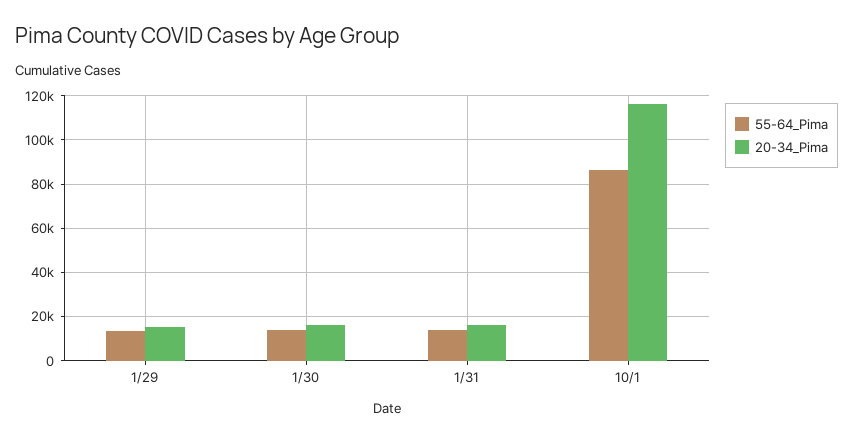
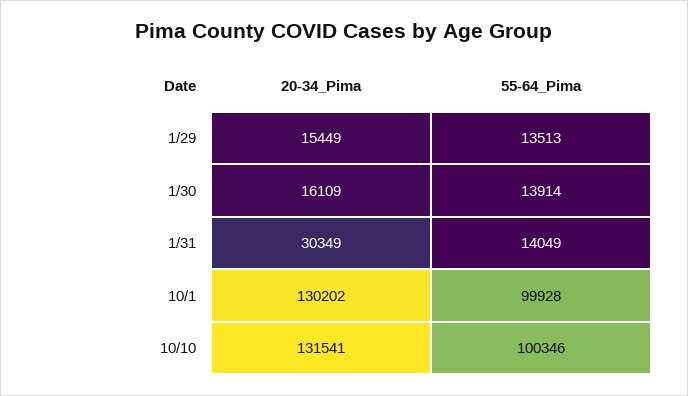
20-34_Pima, 1/31: 15000 -> 30349
55-64_Pima, 10/1: 85000 -> 99928
20-34_Pima, 10/1: 115000 -> 130202
20-34_Pima, 10/10: none -> 131541
55-64_Pima, 10/10: none -> 100346

